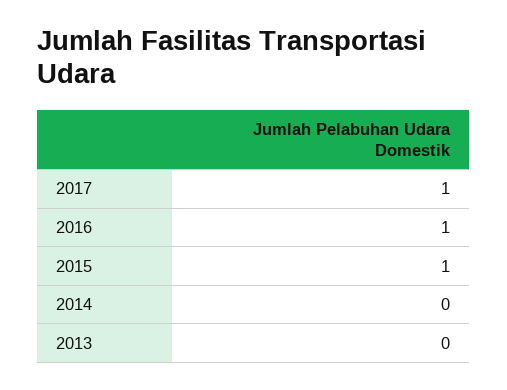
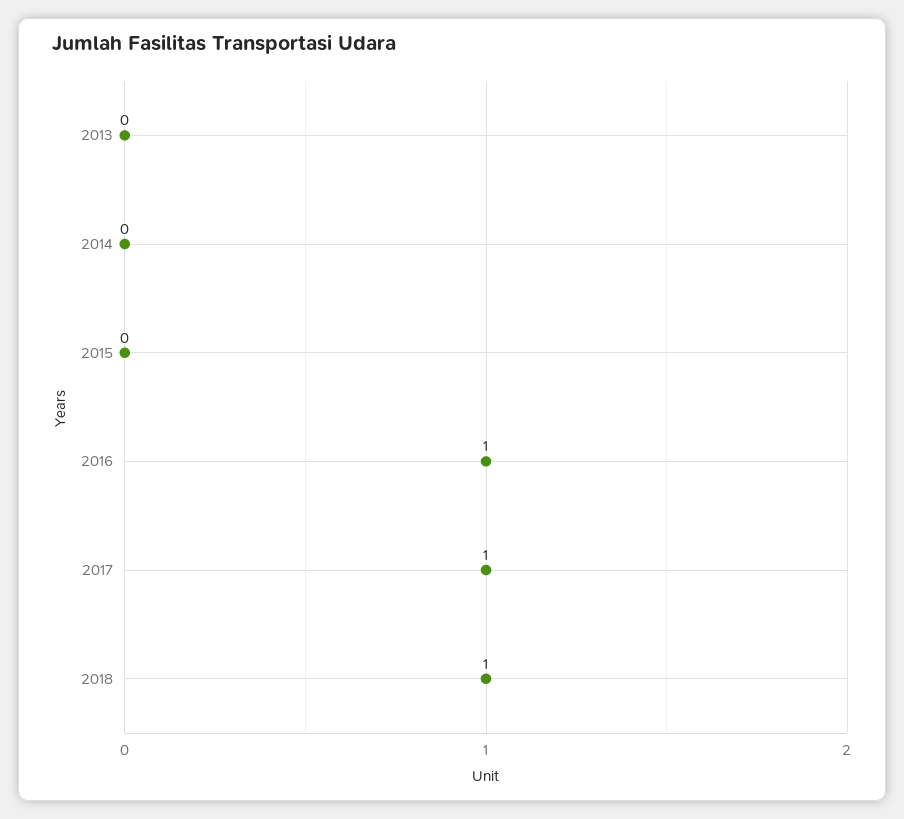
2015: 1 -> 0
2018: none -> 1

